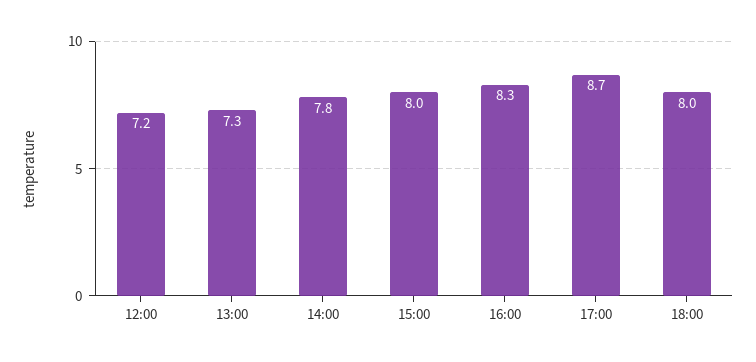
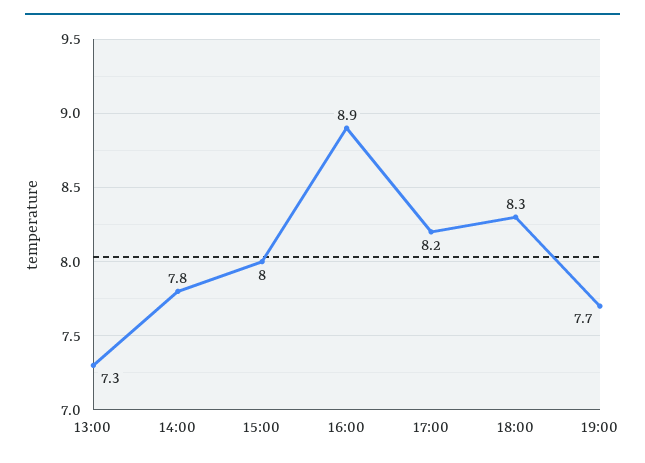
12:00: 7.2 -> none
16:00: 8.3 -> 8.9
17:00: 8.7 -> 8.2
18:00: 8 -> 8.3
19:00: none -> 7.7

